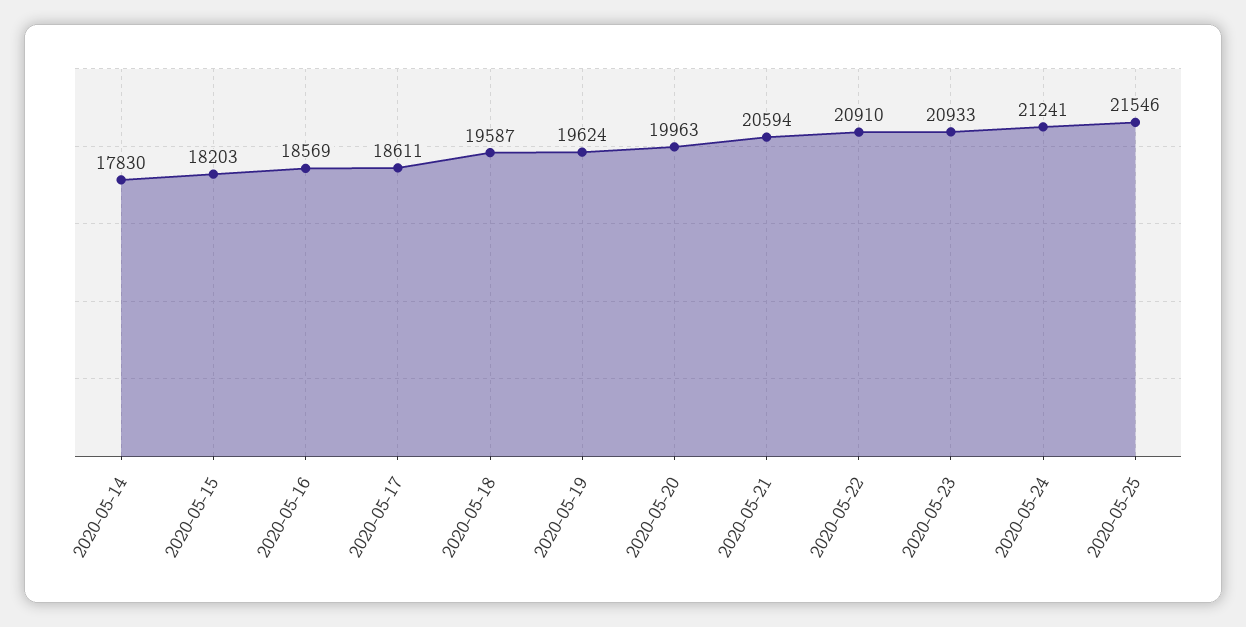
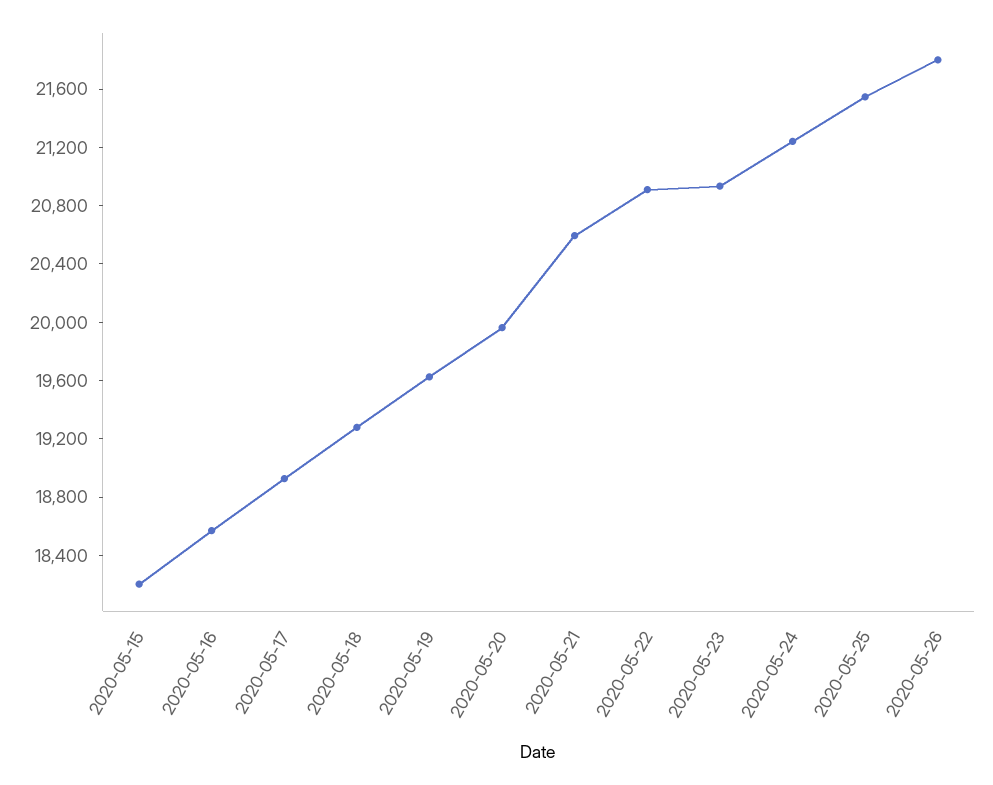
2020-05-14: 17830 -> none
2020-05-17: 18611 -> 18900
2020-05-18: 19587 -> 19300
2020-05-26: none -> 21800

